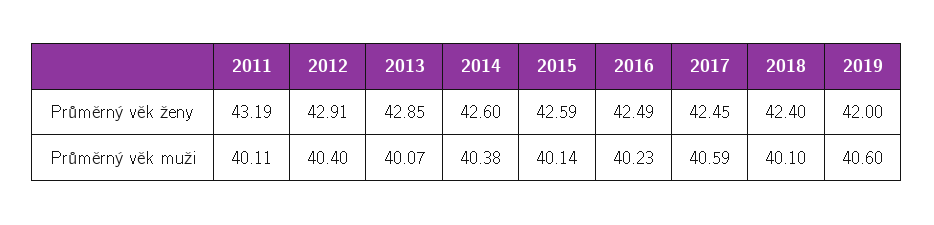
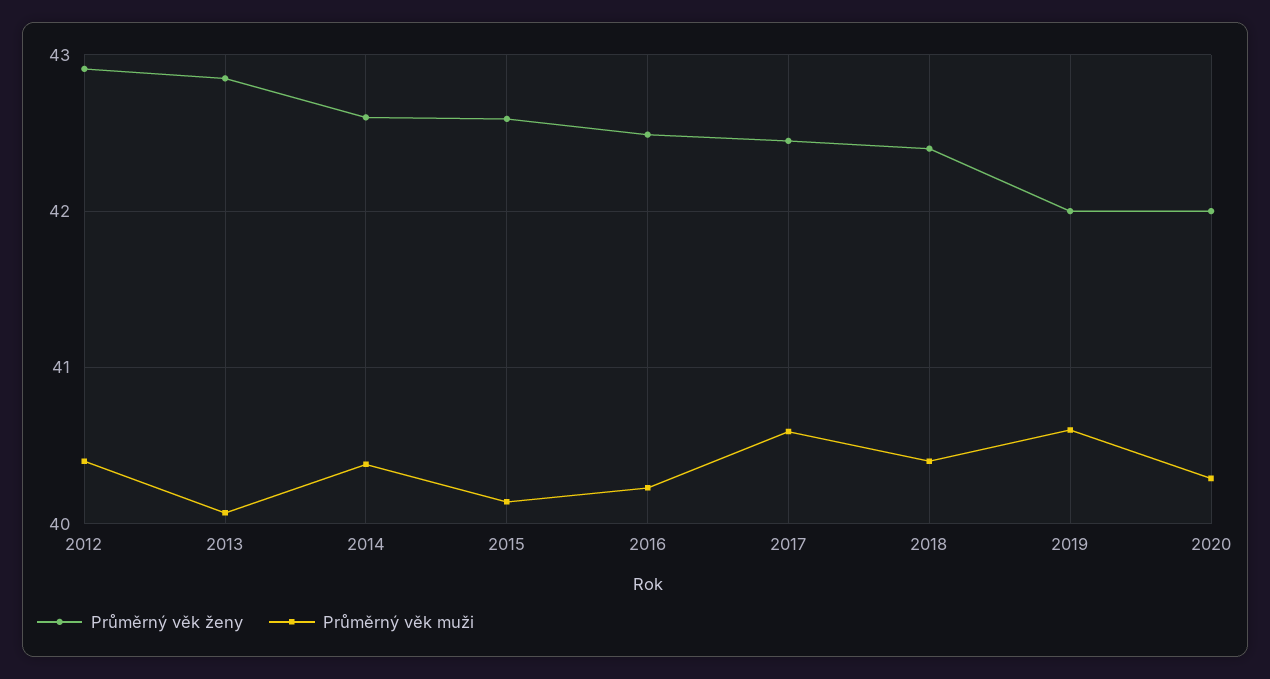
Průměrný věk ženy, 2011: 43.19 -> none
Průměrný věk muži, 2011: 40.11 -> none
Průměrný věk muži, 2018: 40.1 -> 40.4
Průměrný věk ženy, 2020: none -> 42
Průměrný věk muži, 2020: none -> 40.3

